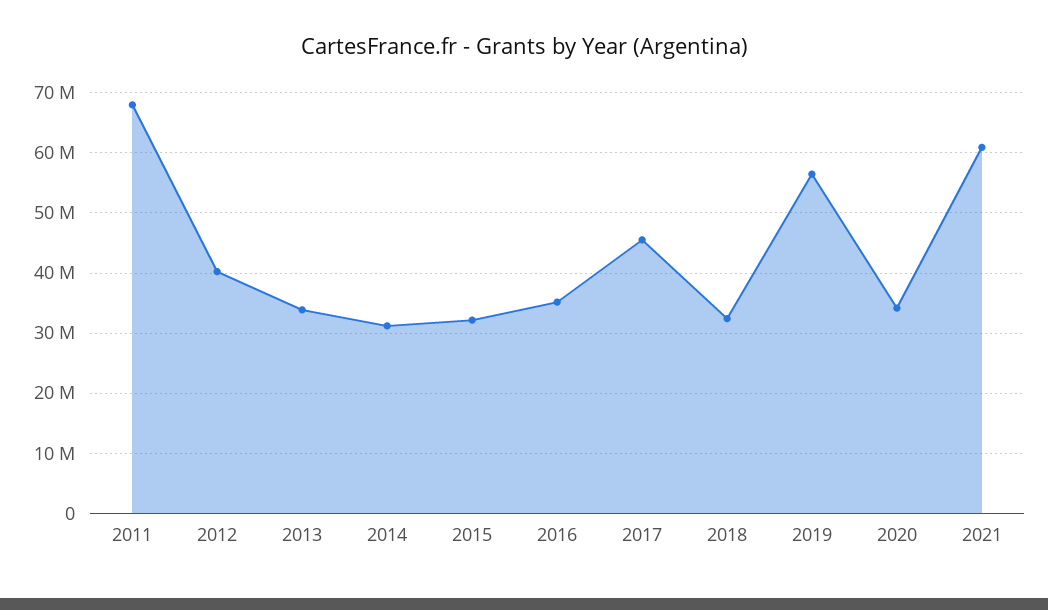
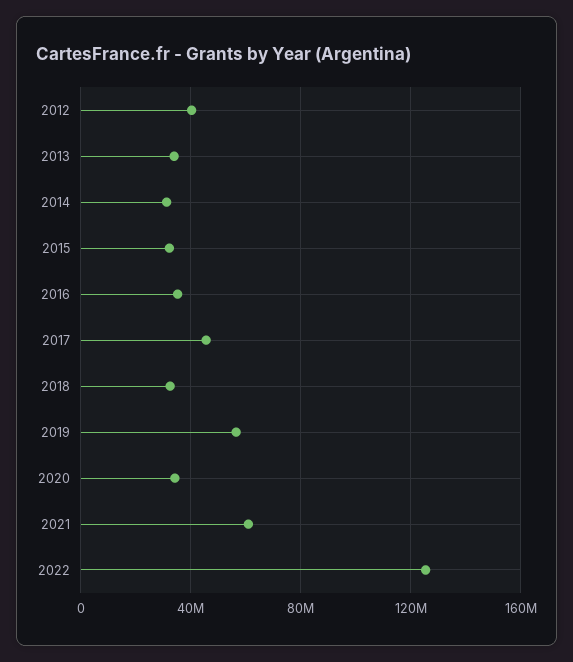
2011: 68000000 -> none
2022: none -> 125000000

